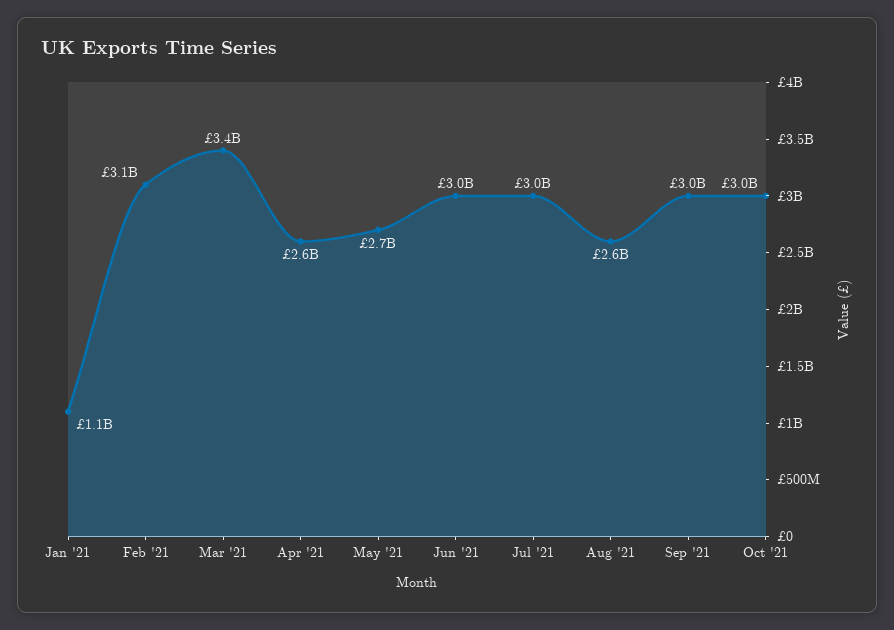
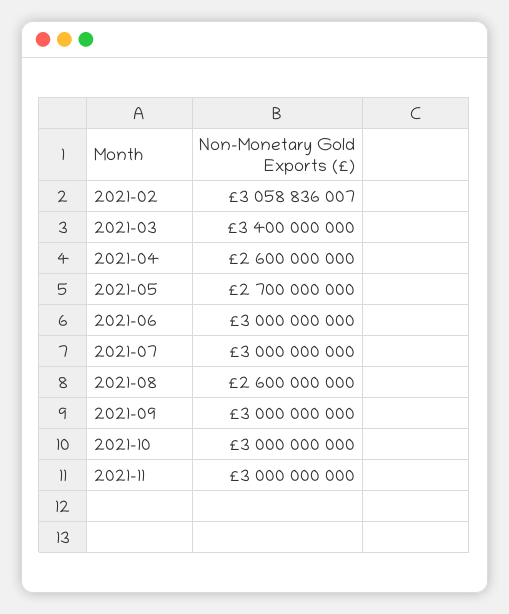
Jan '21: 1100000000 -> none
2021-11: none -> 3000000000

